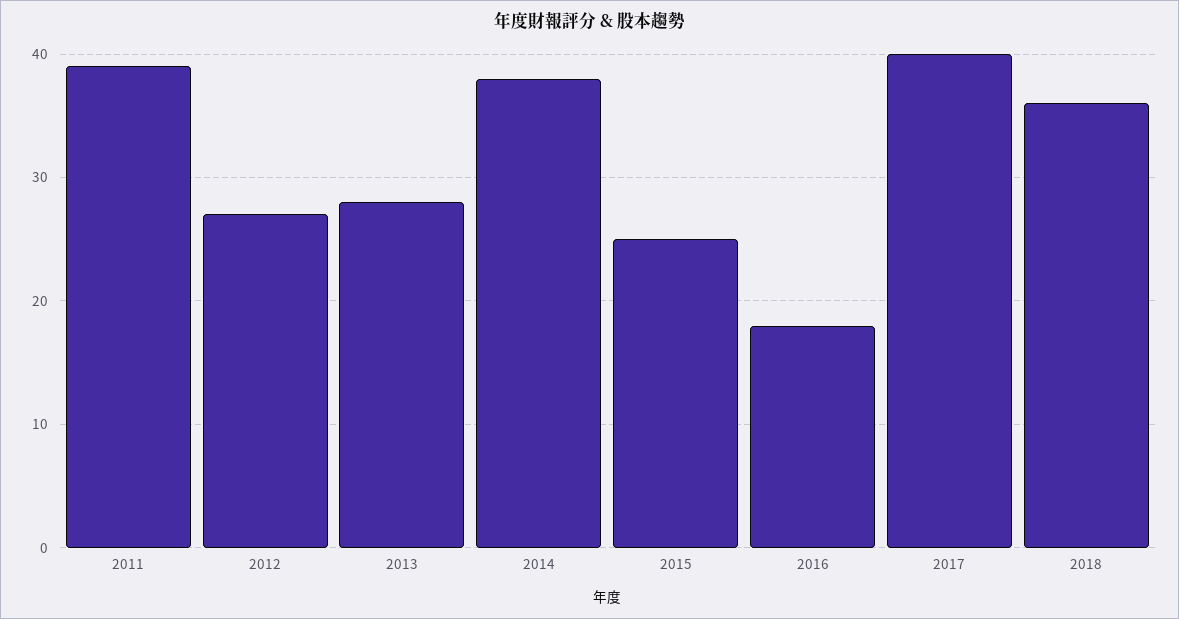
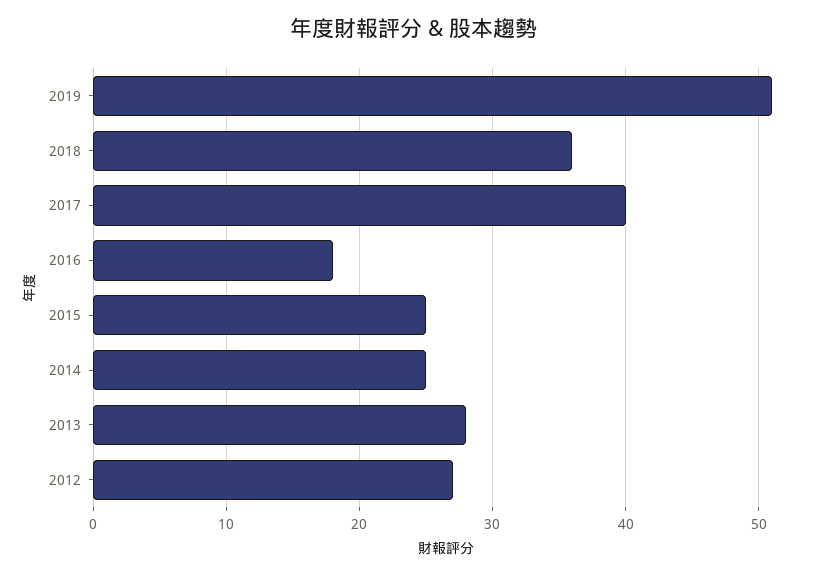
2011: 39 -> none
2014: 38 -> 25
2019: none -> 51

